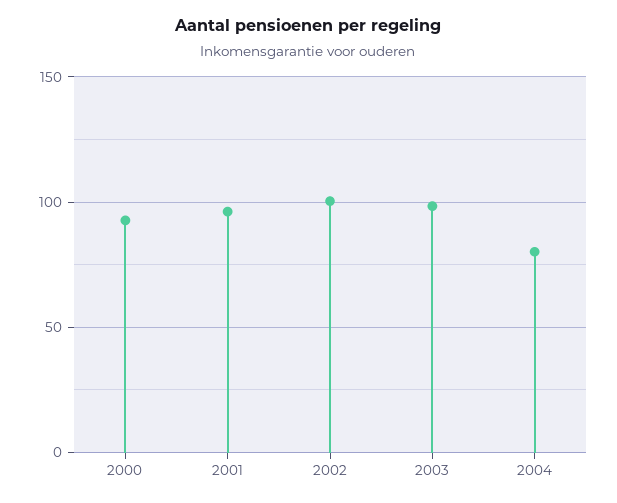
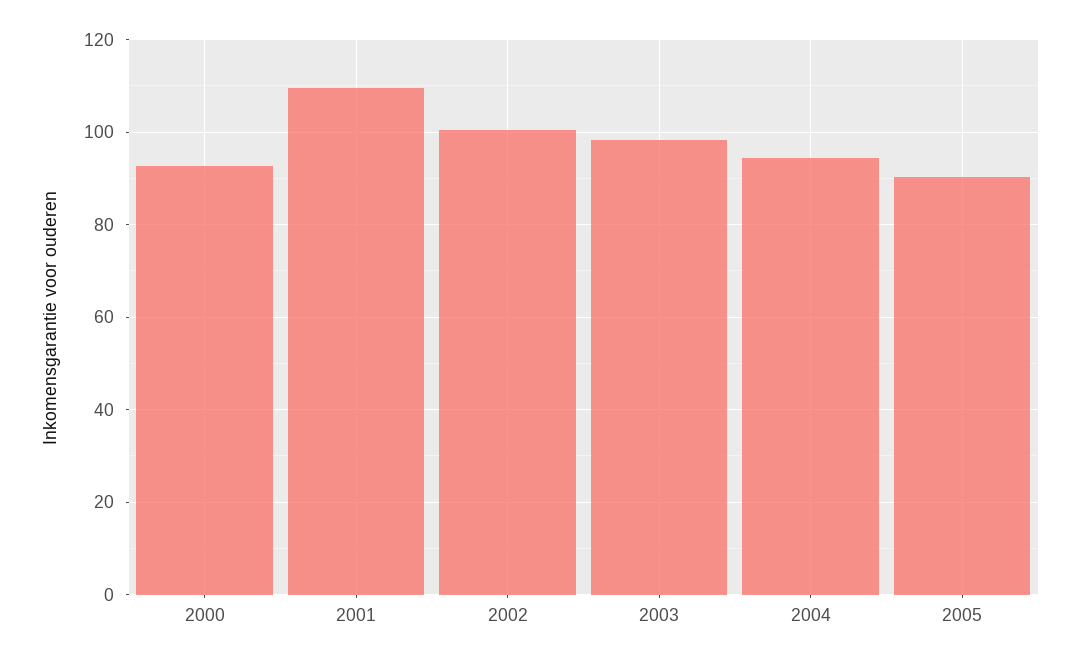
2001: 95 -> 110
2004: 80 -> 94
2005: none -> 90

